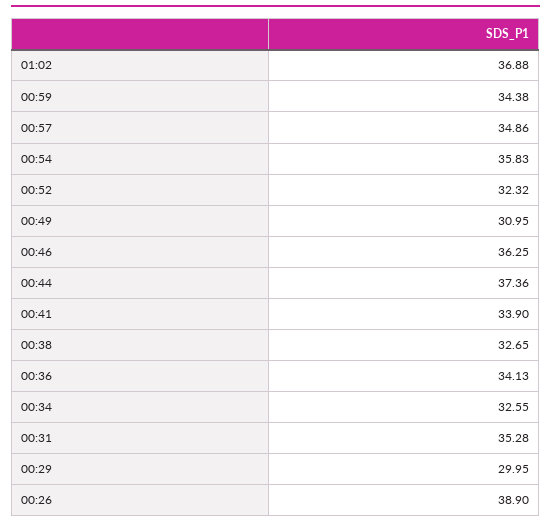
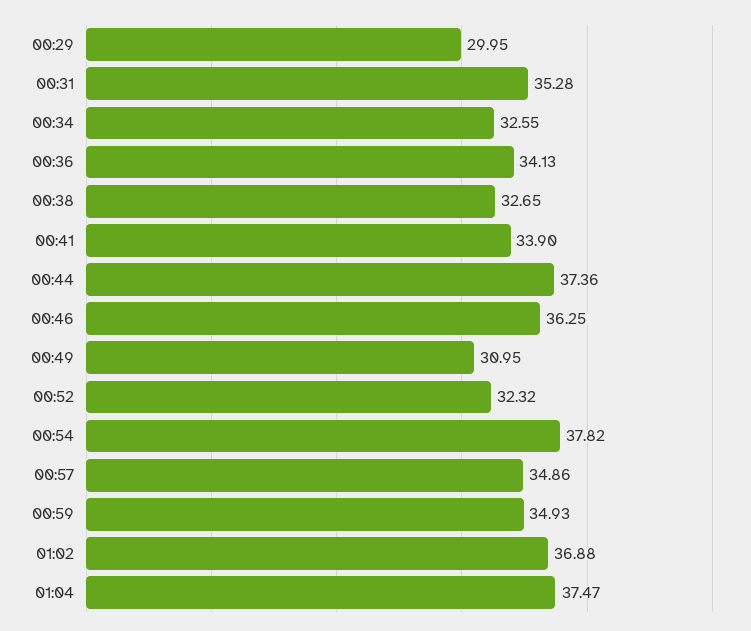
00:59: 34.38 -> 34.93
00:54: 35.83 -> 37.82
00:26: 38.9 -> none
01:04: none -> 37.47

